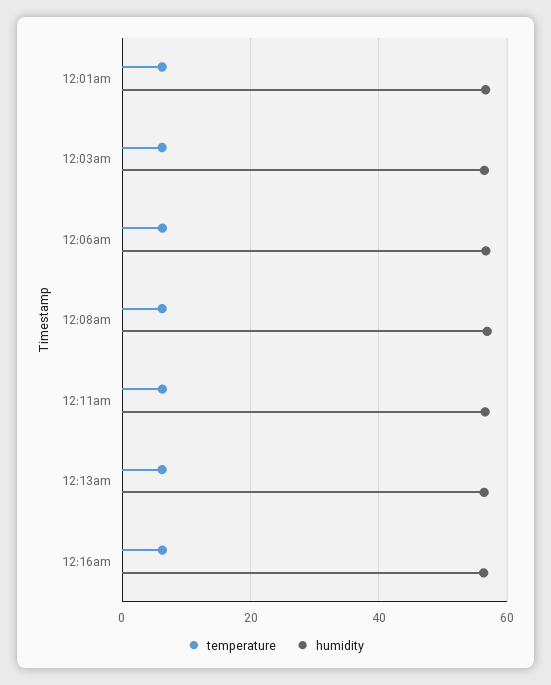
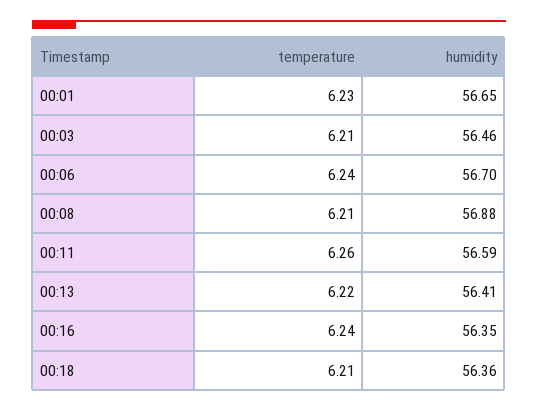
temperature, 00:18: none -> 6.21
humidity, 00:18: none -> 56.36

